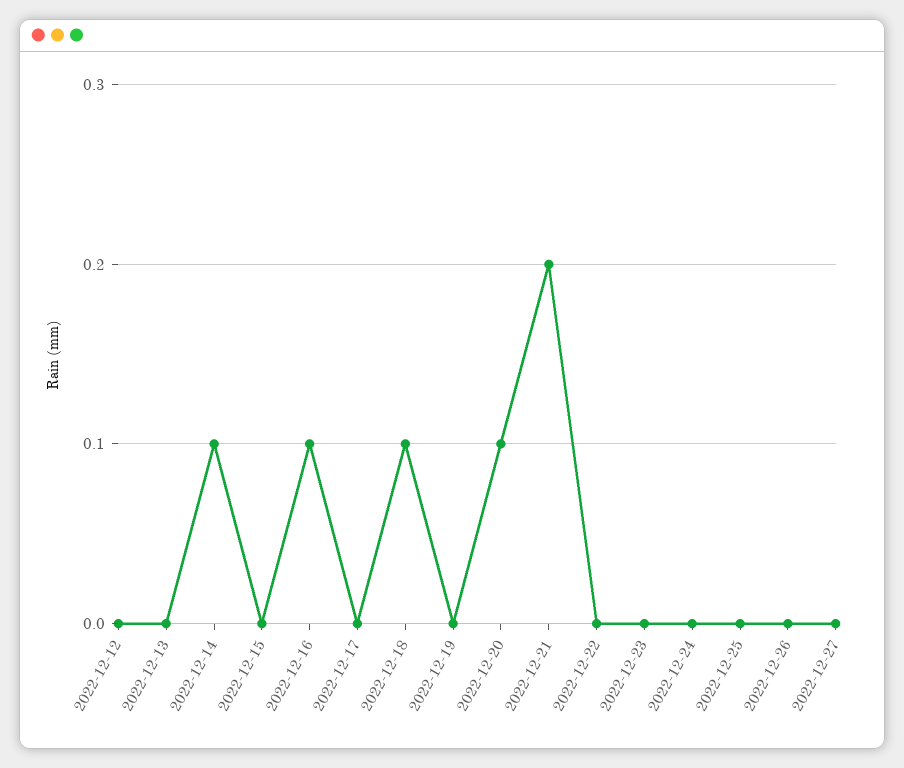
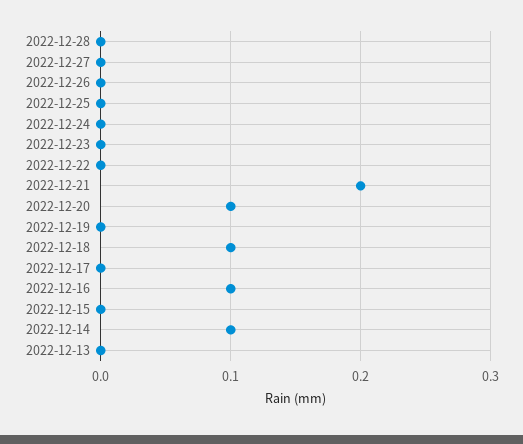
2022-12-12: 0 -> none
2022-12-28: none -> 0

